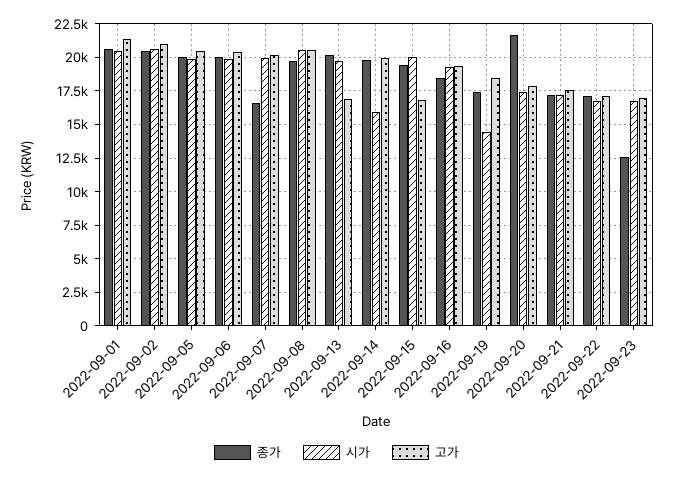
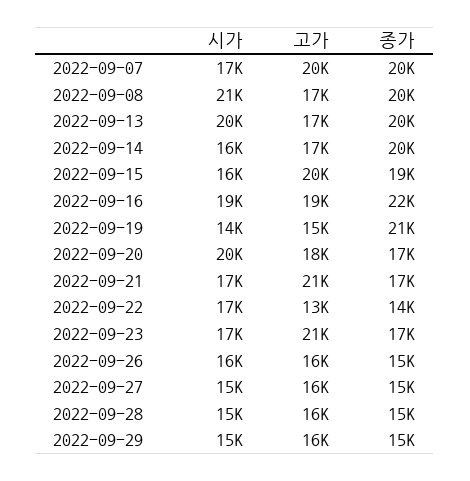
종가, 2022-09-01: 20500 -> none
시가, 2022-09-01: 20500 -> none
고가, 2022-09-01: 21500 -> none
종가, 2022-09-02: 20500 -> none
시가, 2022-09-02: 20500 -> none
고가, 2022-09-02: 21000 -> none
종가, 2022-09-05: 20000 -> none
시가, 2022-09-05: 20000 -> none
고가, 2022-09-05: 20500 -> none
종가, 2022-09-06: 20000 -> none
시가, 2022-09-06: 20000 -> none
고가, 2022-09-06: 20500 -> none
종가, 2022-09-07: 16500 -> 20000
시가, 2022-09-07: 20000 -> 17000
고가, 2022-09-08: 20500 -> 17000
고가, 2022-09-14: 20000 -> 17000
시가, 2022-09-15: 20000 -> 16000
고가, 2022-09-15: 17000 -> 20000
종가, 2022-09-16: 18500 -> 22000
종가, 2022-09-19: 17500 -> 21000
고가, 2022-09-19: 18500 -> 15000
종가, 2022-09-20: 21500 -> 17000
시가, 2022-09-20: 17500 -> 20000
고가, 2022-09-21: 17500 -> 21000
종가, 2022-09-22: 17000 -> 14000
고가, 2022-09-22: 17000 -> 13000
종가, 2022-09-23: 12500 -> 17000
고가, 2022-09-23: 17000 -> 21000
시가, 2022-09-26: none -> 16000
고가, 2022-09-26: none -> 16000
종가, 2022-09-26: none -> 15000
시가, 2022-09-27: none -> 15000
고가, 2022-09-27: none -> 16000
종가, 2022-09-27: none -> 15000
시가, 2022-09-28: none -> 15000
고가, 2022-09-28: none -> 16000
종가, 2022-09-28: none -> 15000
시가, 2022-09-29: none -> 15000
고가, 2022-09-29: none -> 16000
종가, 2022-09-29: none -> 15000

